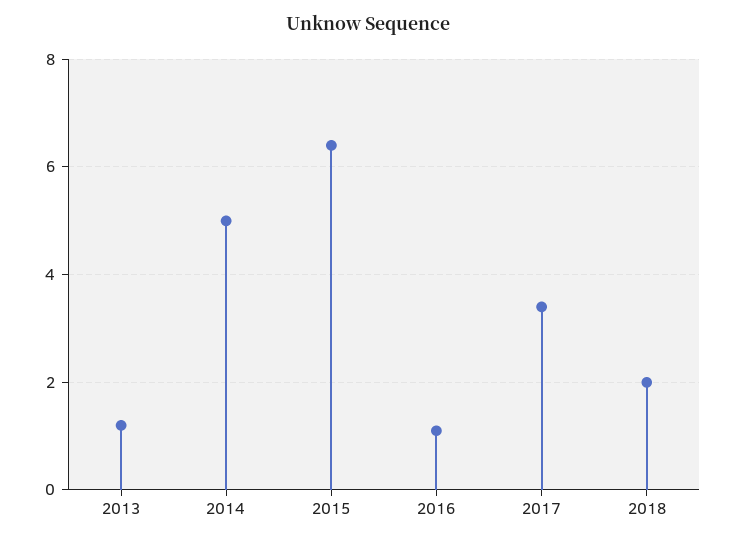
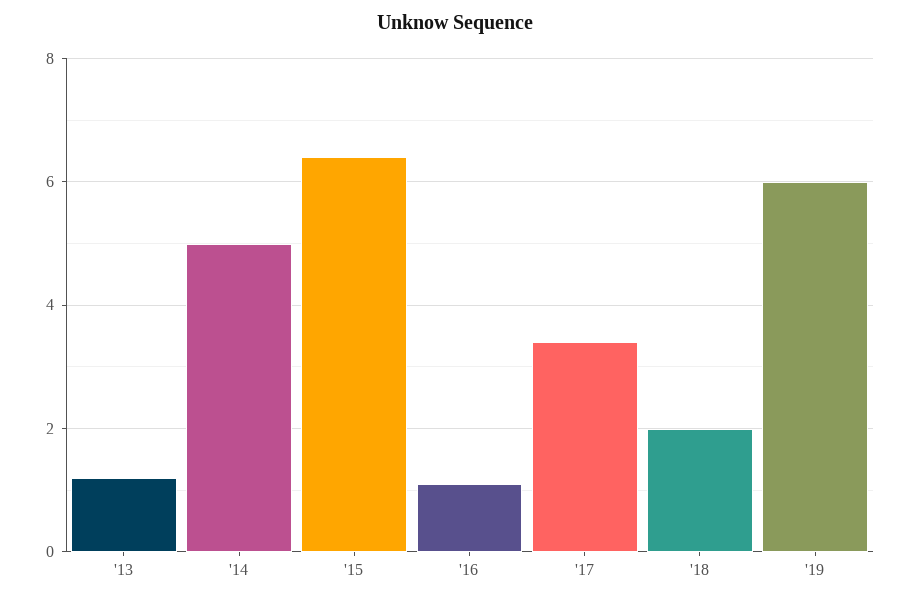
'19: none -> 6

